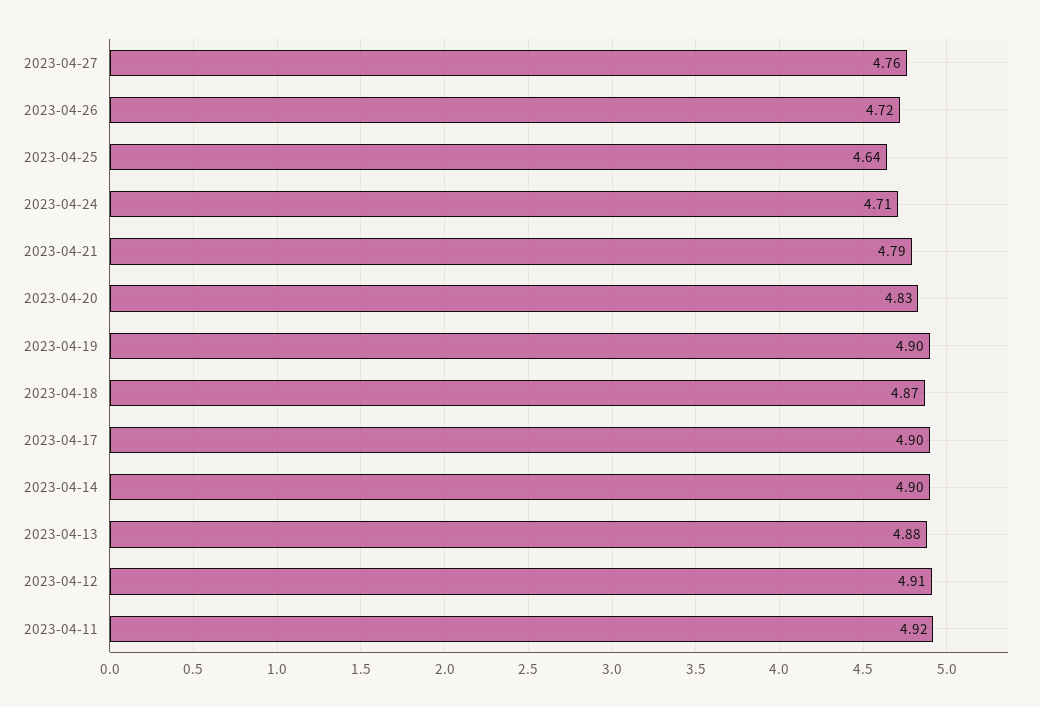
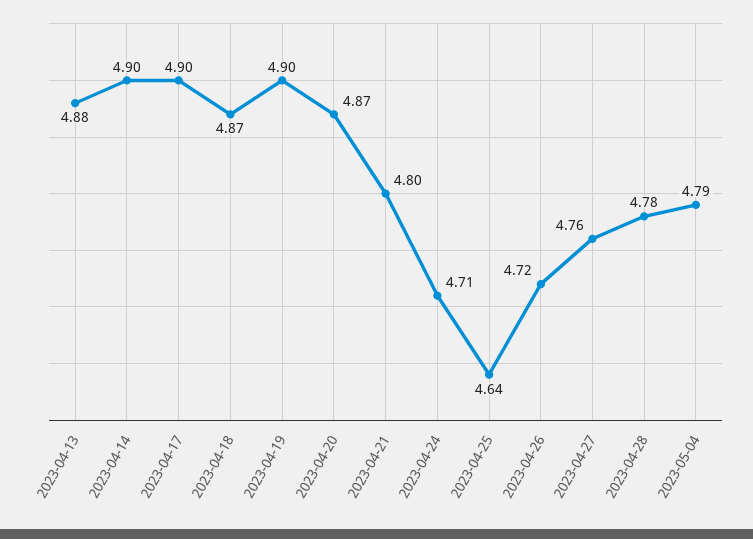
2023-04-21: 4.79 -> 4.8
2023-04-20: 4.83 -> 4.87
2023-04-12: 4.91 -> none
2023-04-11: 4.92 -> none
2023-04-28: none -> 4.78
2023-05-04: none -> 4.79

